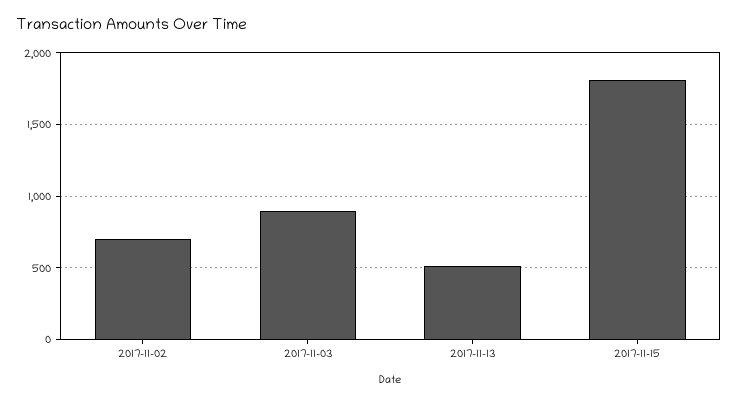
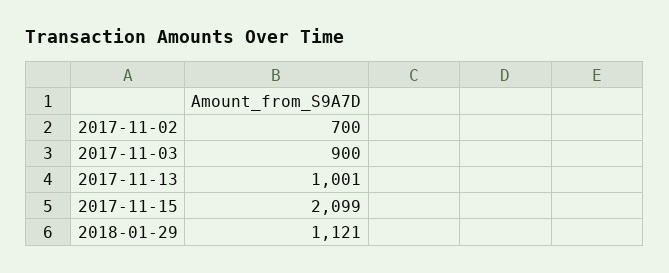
2017-11-13: 500 -> 1001
2017-11-15: 1800 -> 2099
2018-01-29: none -> 1121

